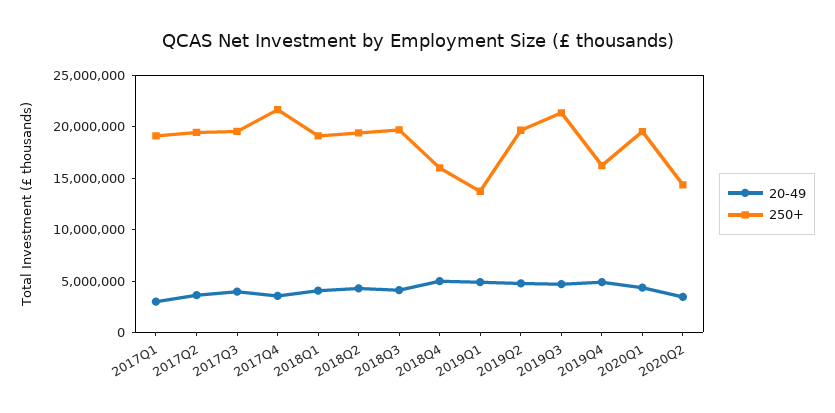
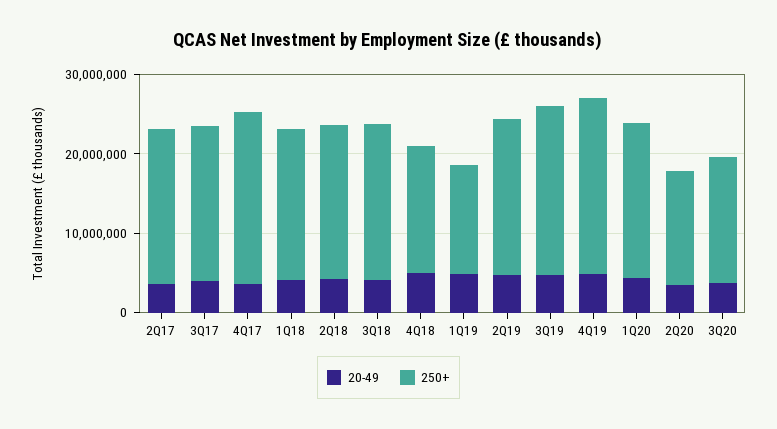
20-49, 2017Q1: 3000000 -> none
250+, 2017Q1: 19000000 -> none
250+, 2019Q4: 16000000 -> 22000000
20-49, 3Q20: none -> 4000000
250+, 3Q20: none -> 16000000

